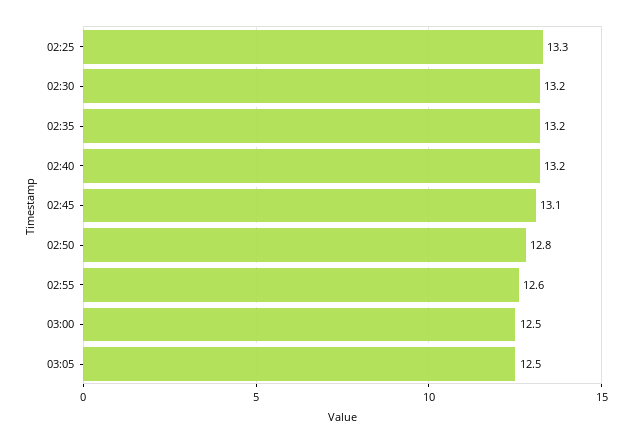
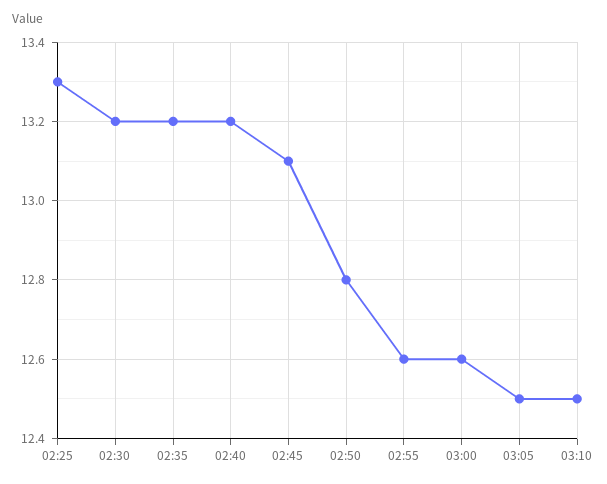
03:00: 12.5 -> 12.6
03:10: none -> 12.5

